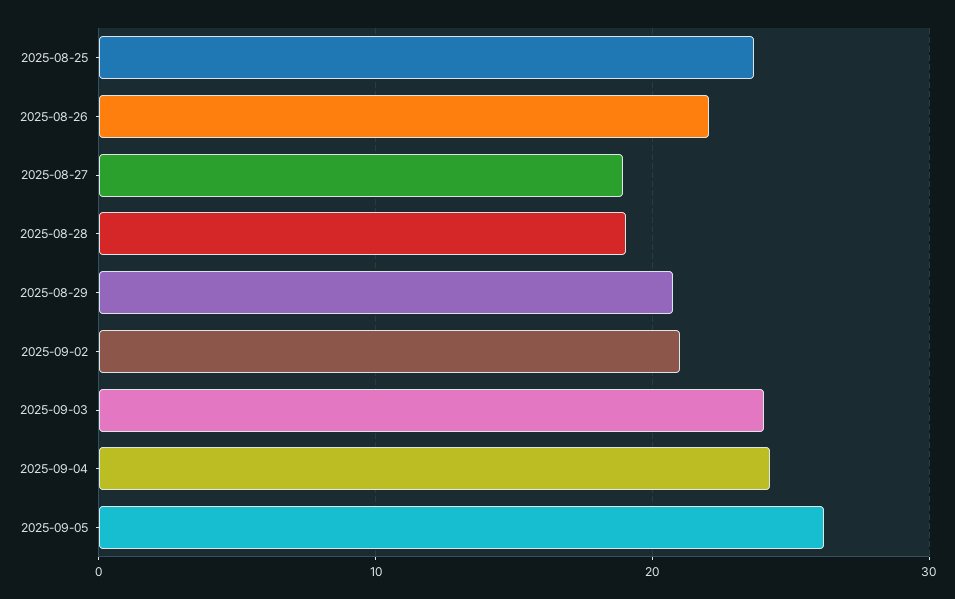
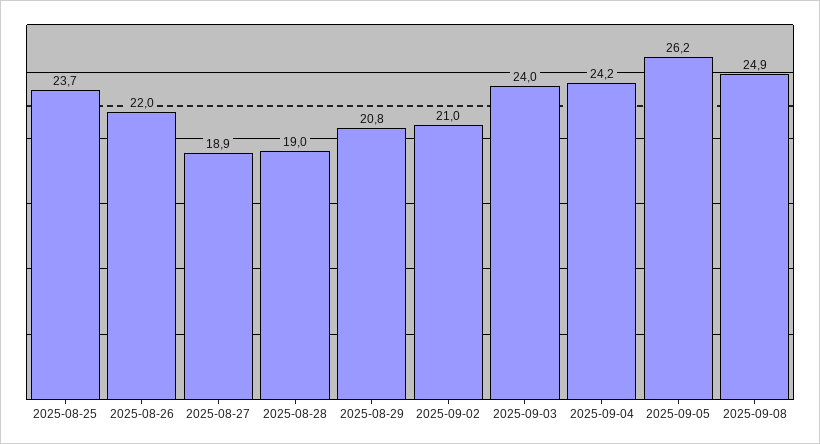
2025-09-08: none -> 24.9

